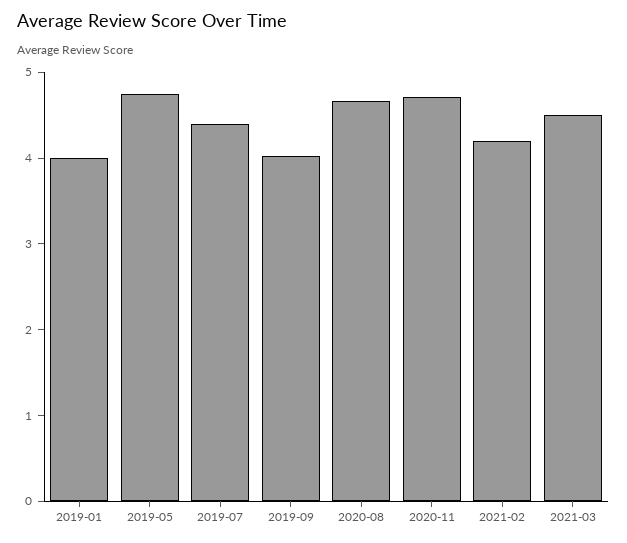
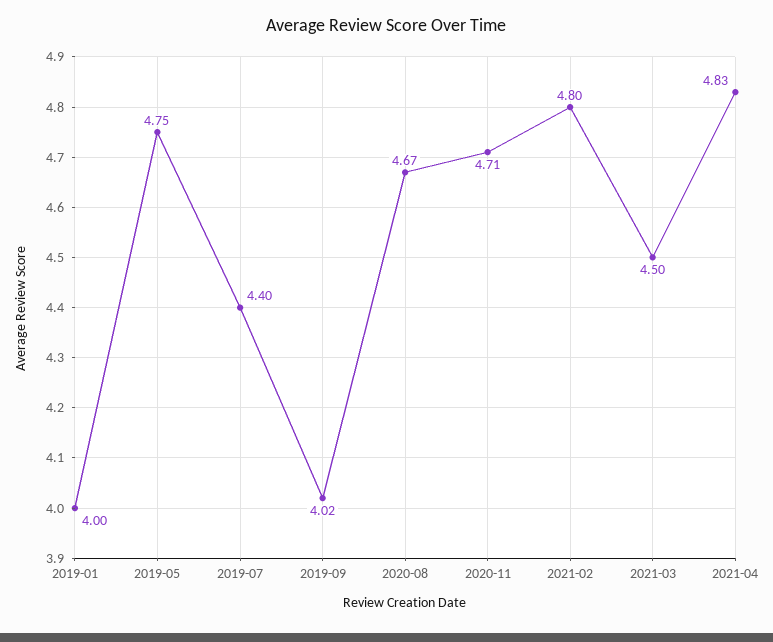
2021-02: 4.2 -> 4.8
2021-04: none -> 4.83

